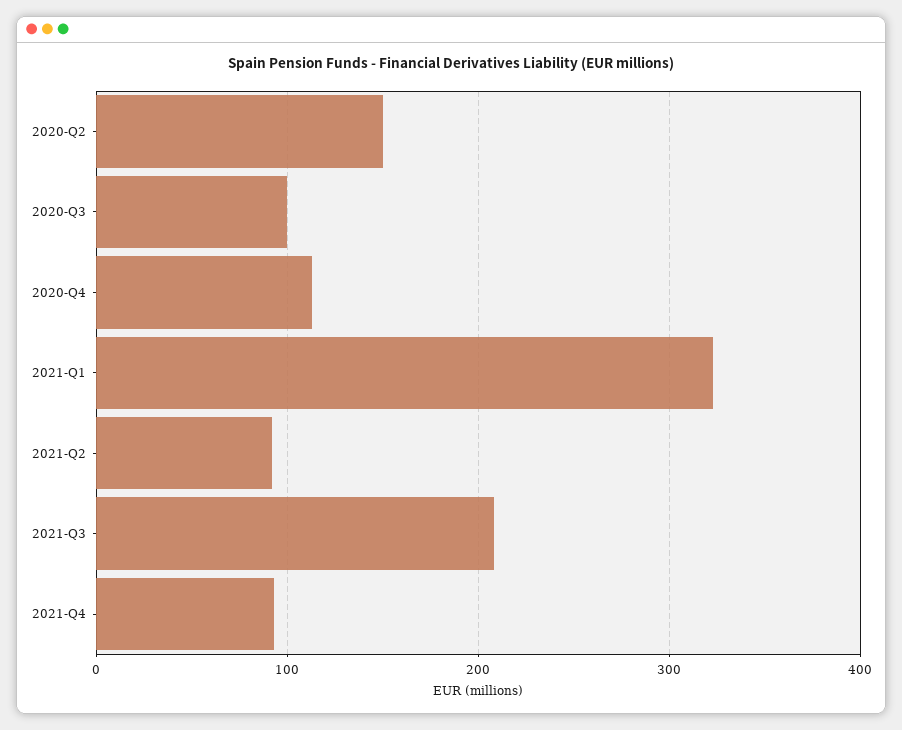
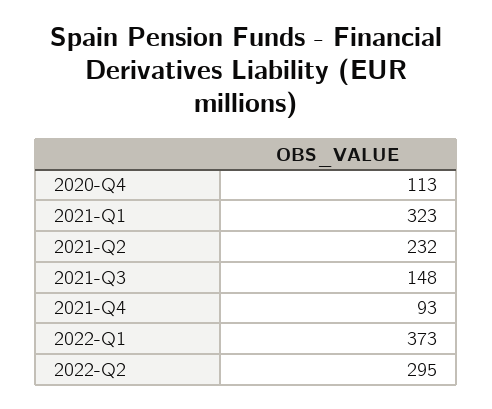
2020-Q2: 150 -> none
2020-Q3: 100 -> none
2021-Q2: 90 -> 232
2021-Q3: 210 -> 148
2022-Q1: none -> 373
2022-Q2: none -> 295

